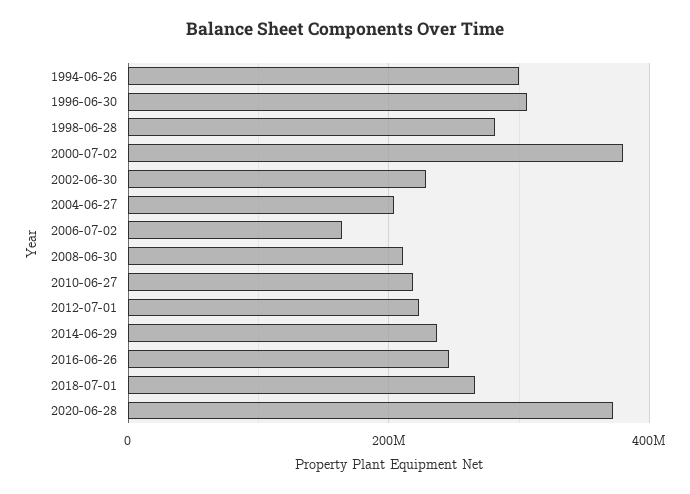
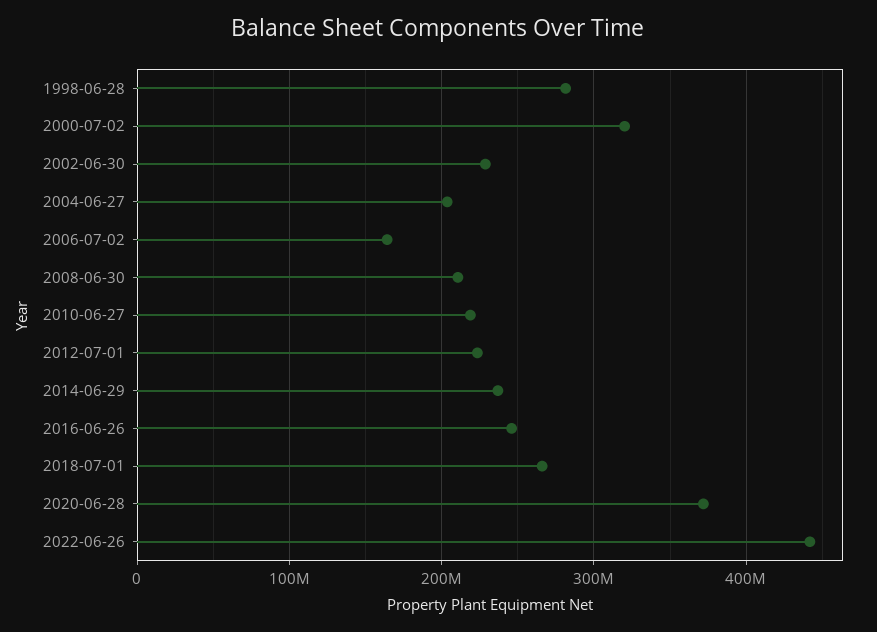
1994-06-26: 300000000 -> none
1996-06-30: 300000000 -> none
2000-07-02: 380000000 -> 320000000
2022-06-26: none -> 440000000

